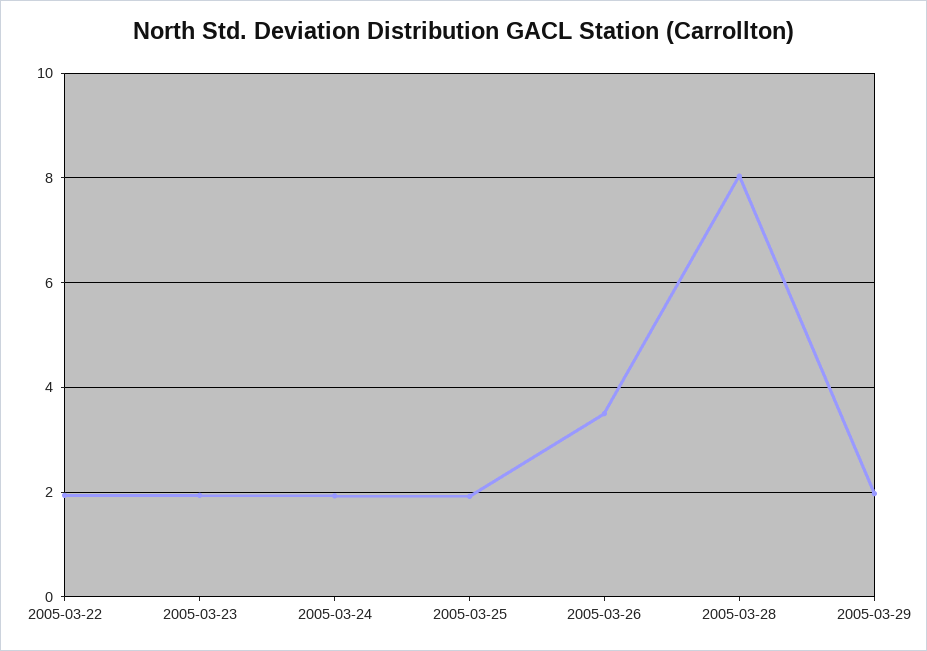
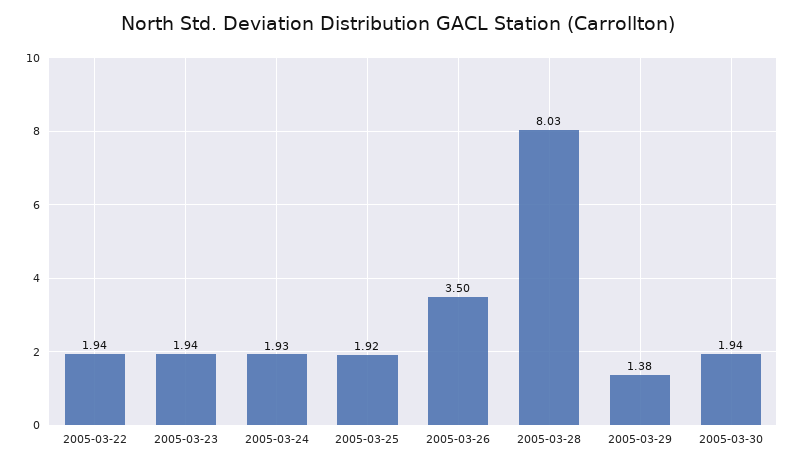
2005-03-29: 2 -> 1.38
2005-03-30: none -> 1.94

